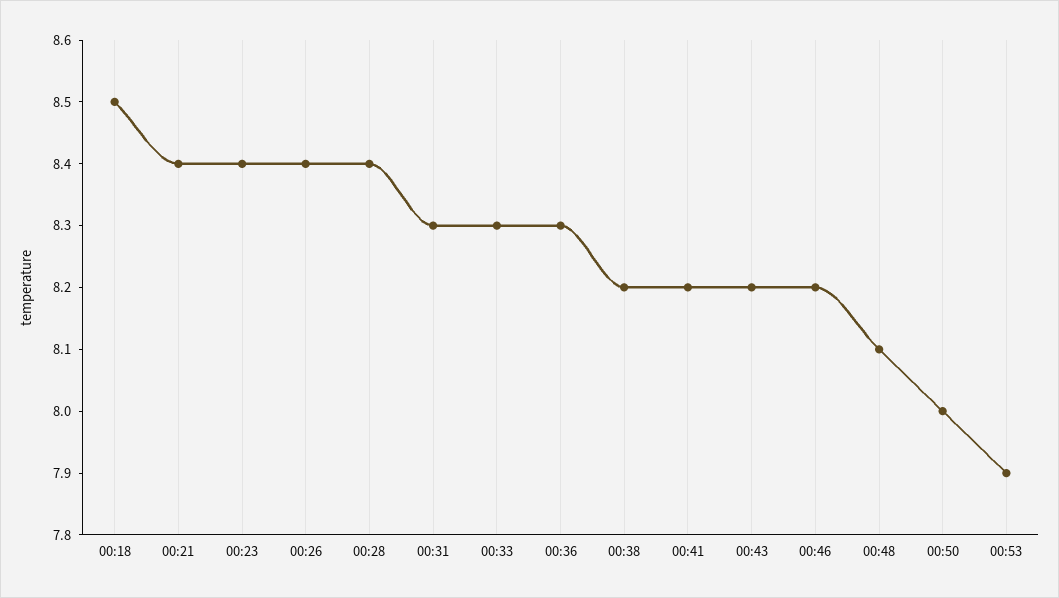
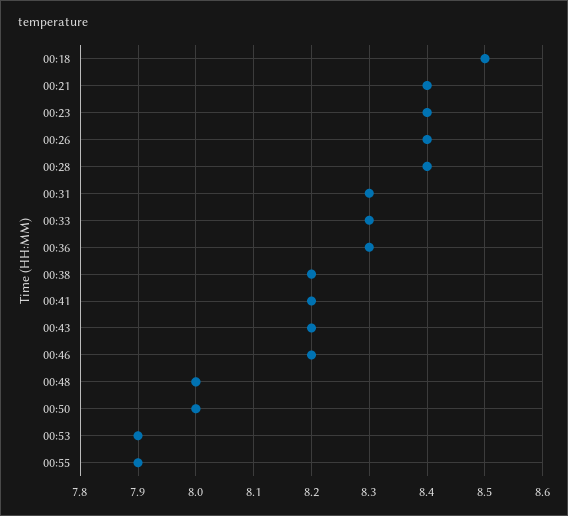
00:48: 8.1 -> 8
00:55: none -> 7.9

